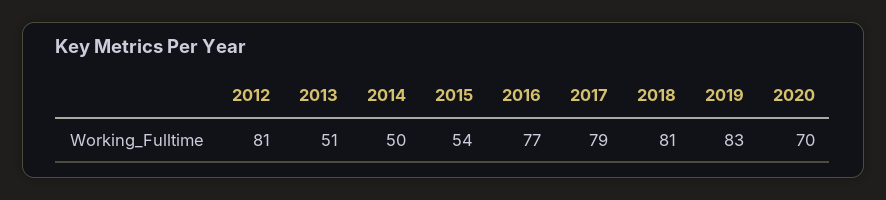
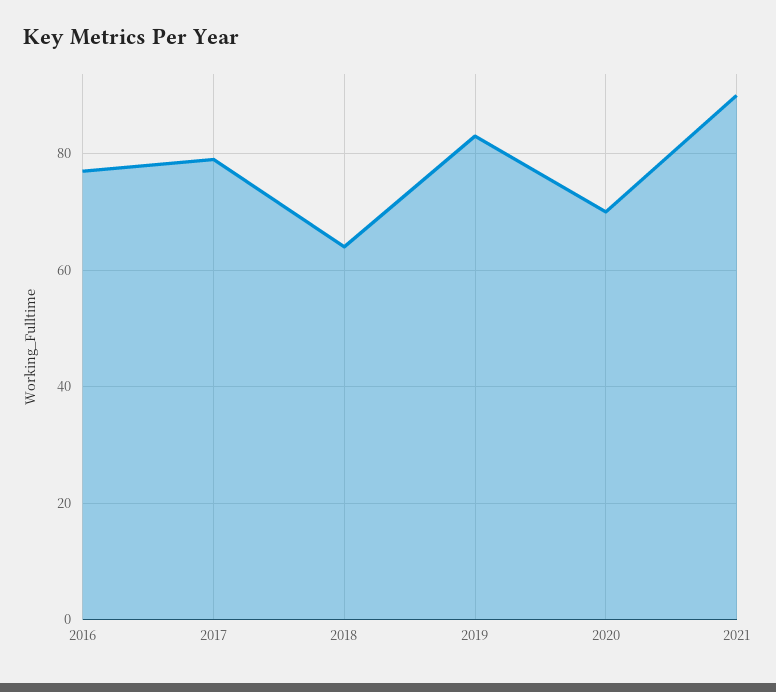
2012: 81 -> none
2013: 51 -> none
2014: 50 -> none
2015: 54 -> none
2018: 81 -> 65
2021: none -> 90

